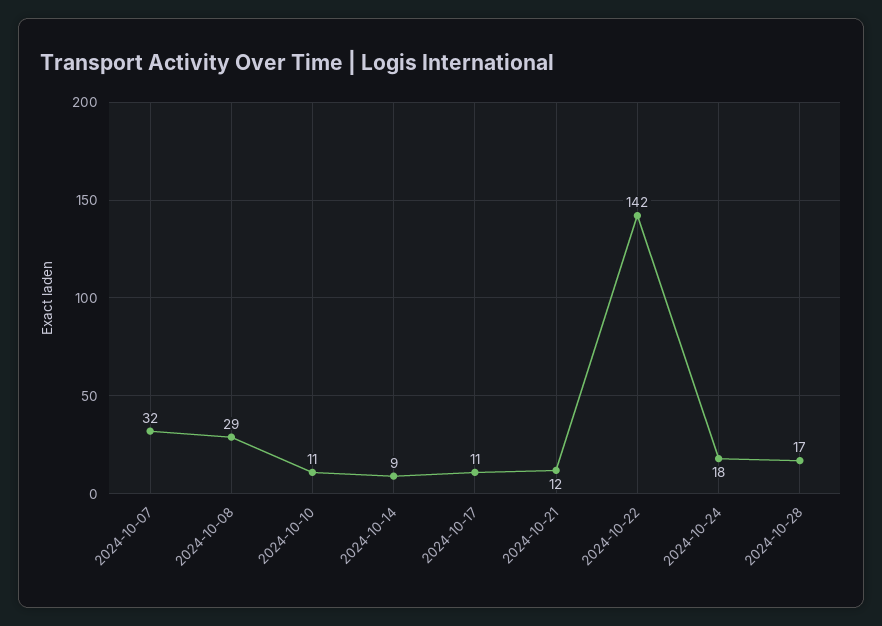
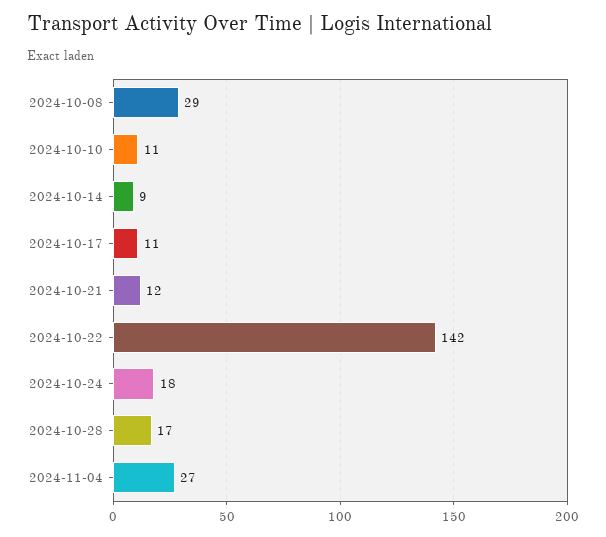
2024-10-07: 32 -> none
2024-11-04: none -> 27

